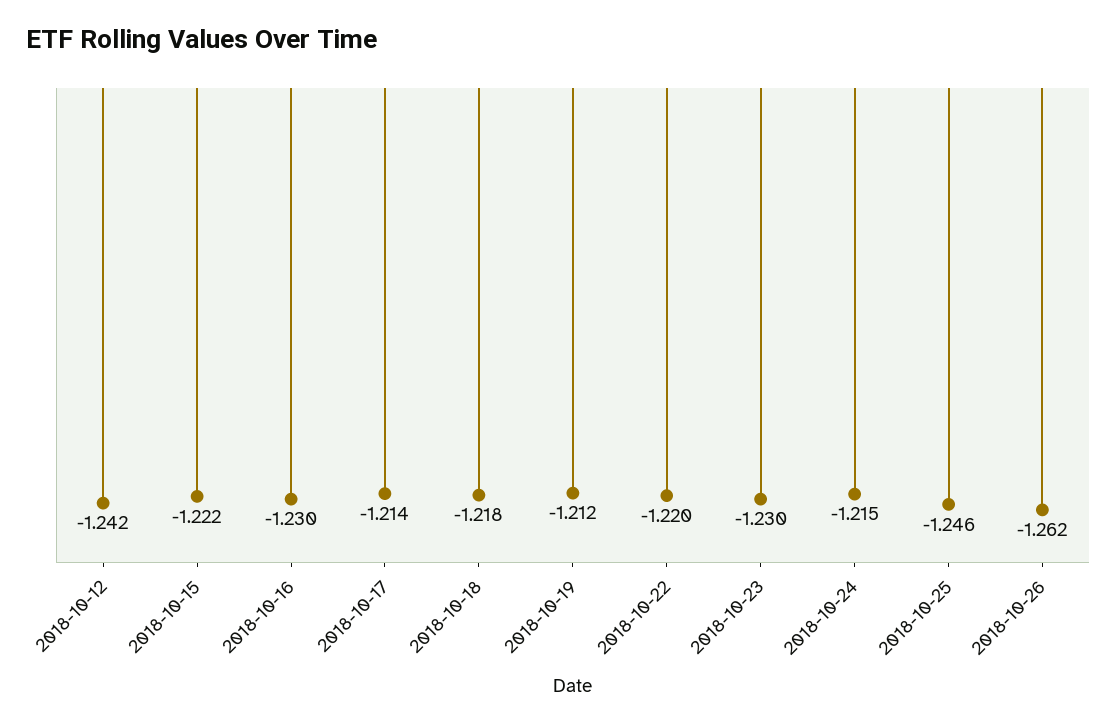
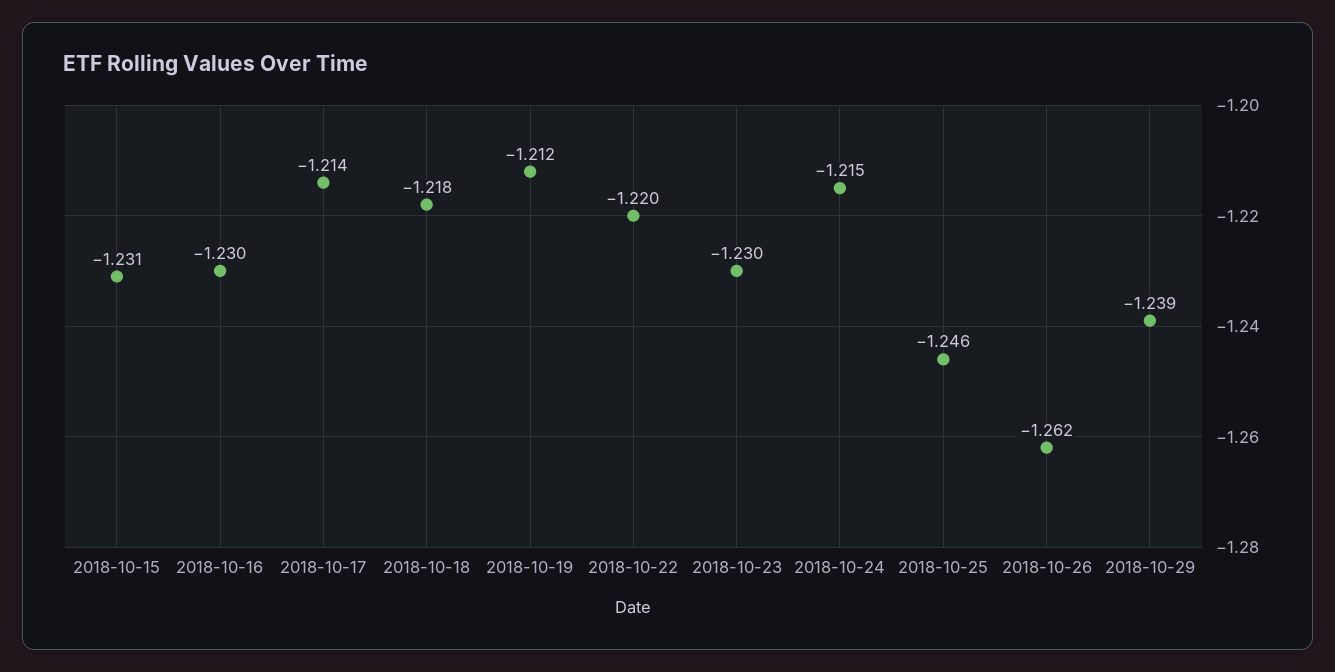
2018-10-12: -1.242 -> none
2018-10-15: -1.222 -> -1.231
2018-10-29: none -> -1.239

